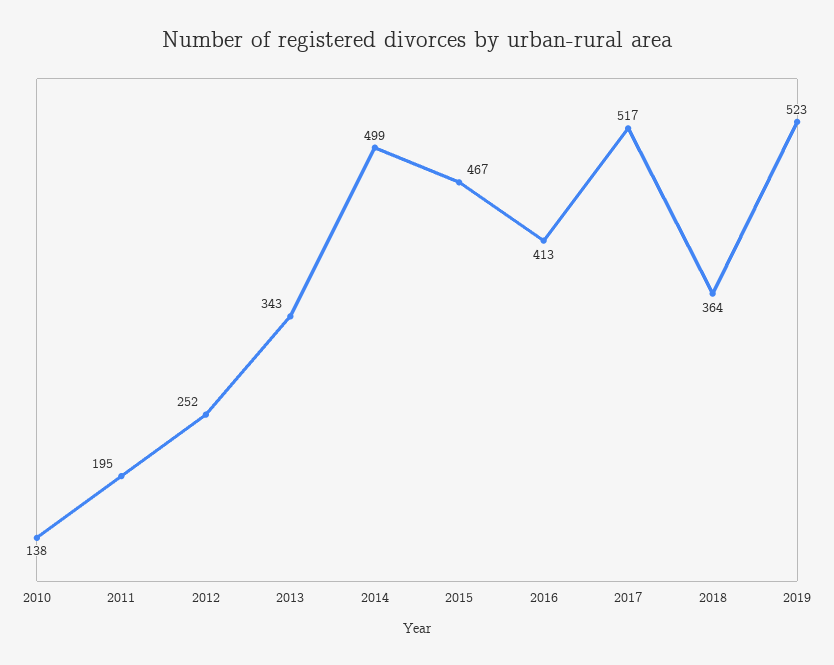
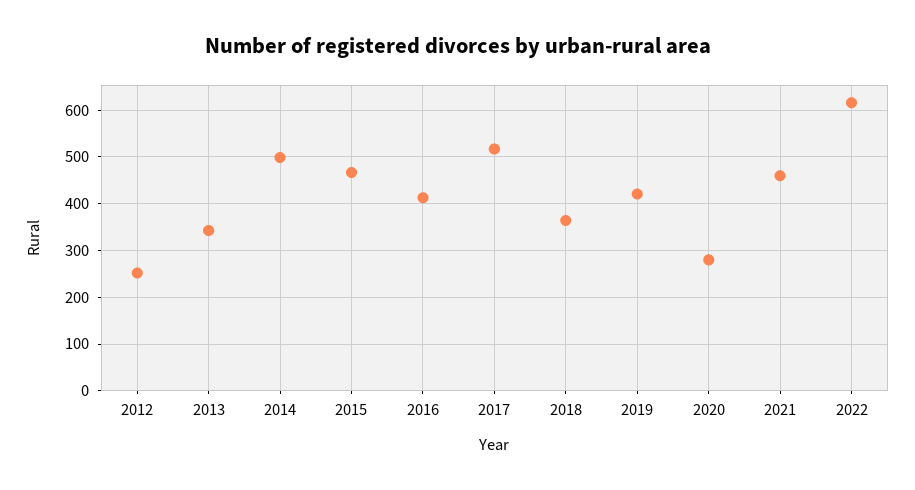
2010: 138 -> none
2011: 195 -> none
2019: 523 -> 420
2020: none -> 280
2021: none -> 460
2022: none -> 620

